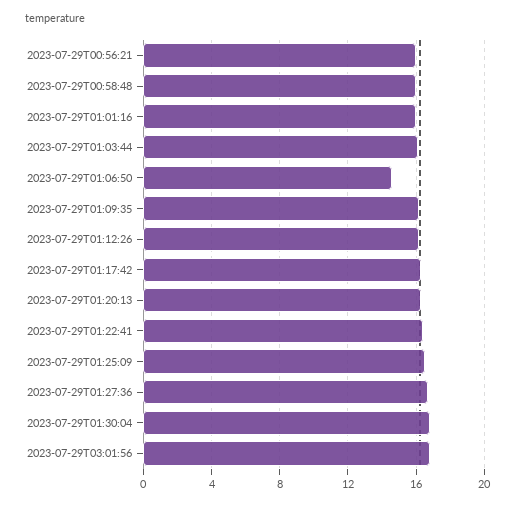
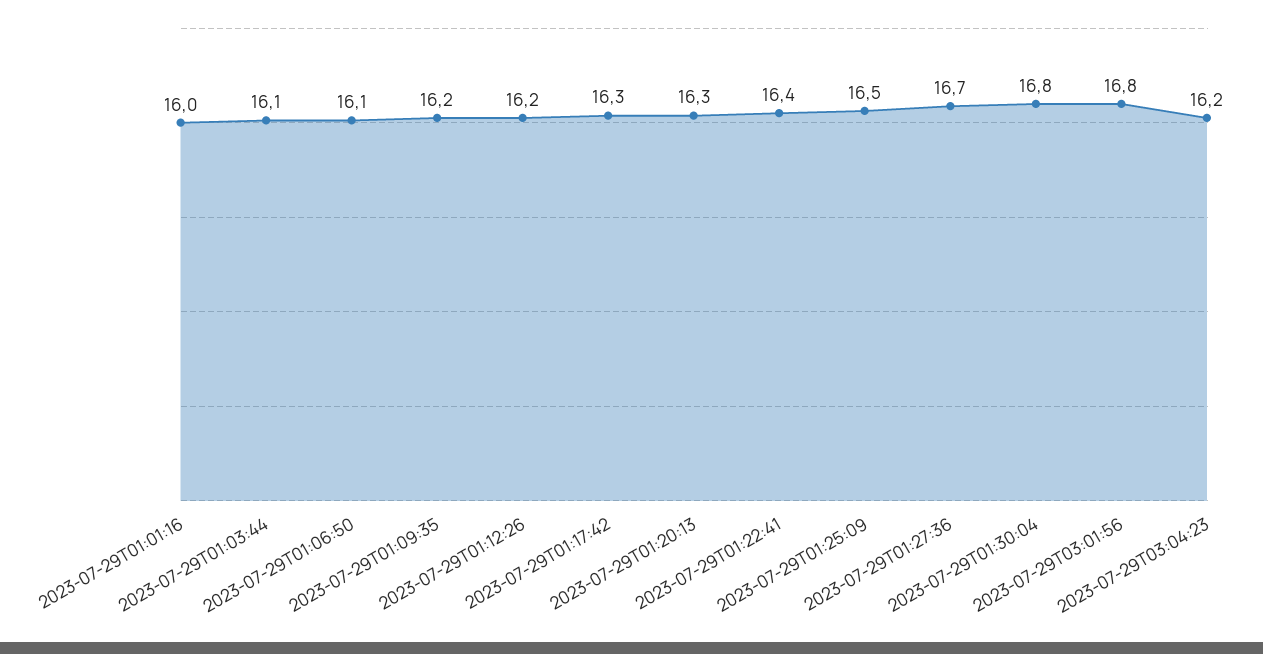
2023-07-29T00:56:21: 16 -> none
2023-07-29T00:58:48: 16 -> none
2023-07-29T01:06:50: 14.5 -> 16.1
2023-07-29T03:04:23: none -> 16.2

